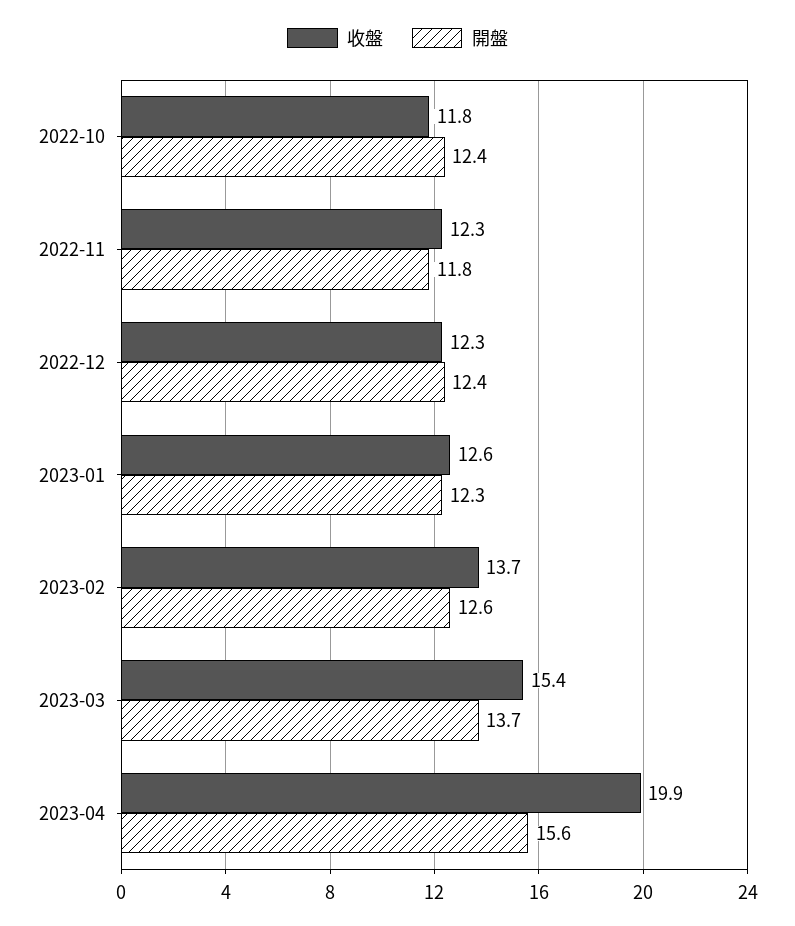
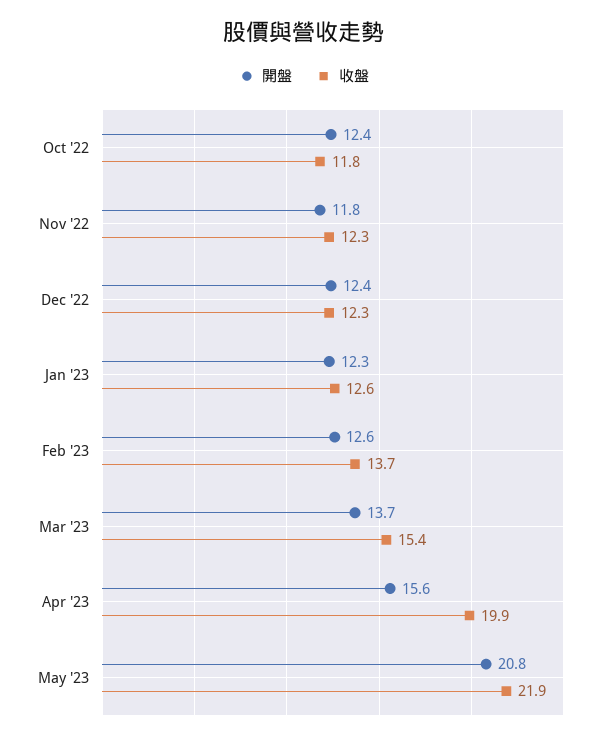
開盤, May '23: none -> 20.8
收盤, May '23: none -> 21.9

